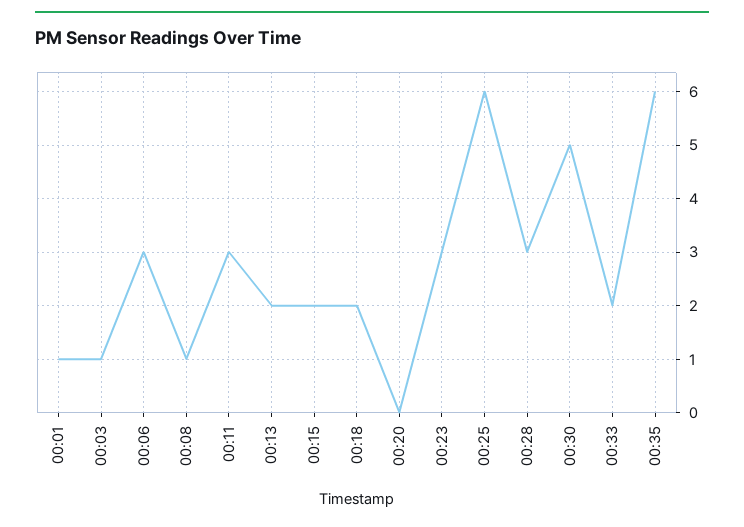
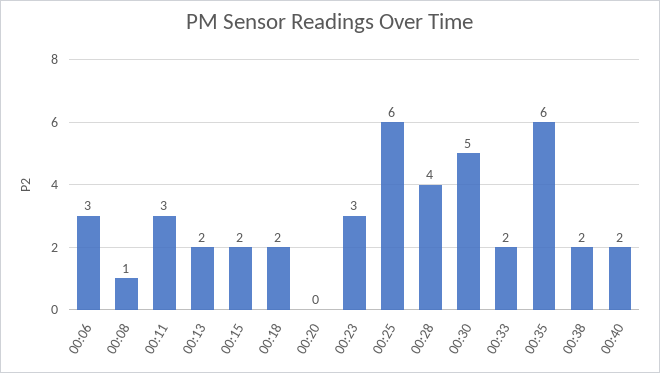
00:01: 1 -> none
00:03: 1 -> none
00:28: 3 -> 4
00:38: none -> 2
00:40: none -> 2

